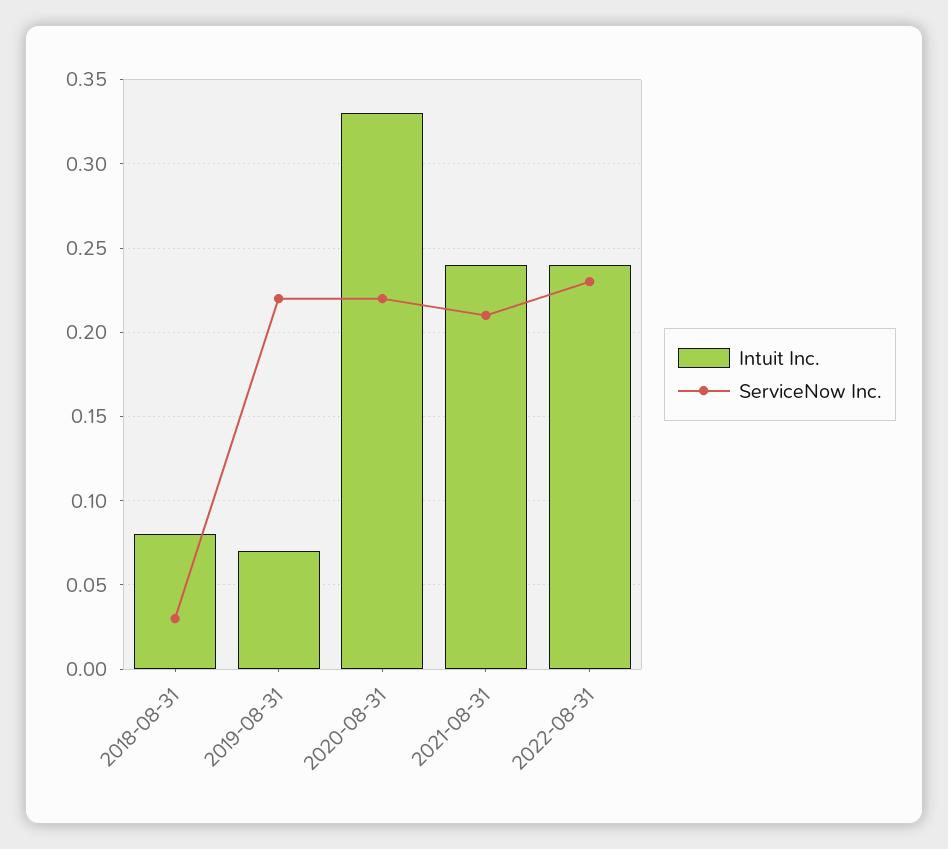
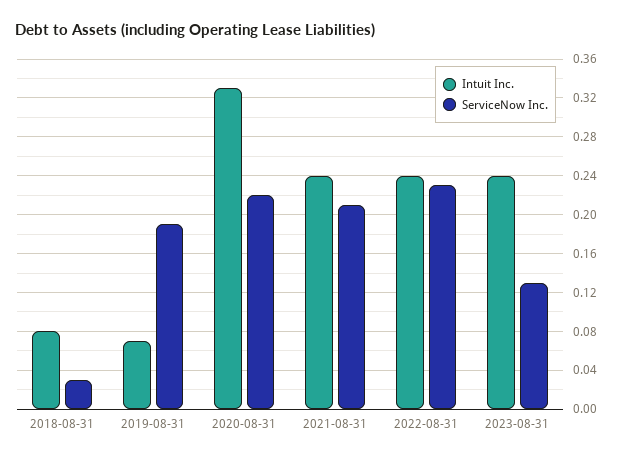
ServiceNow Inc., 2019-08-31: 0.22 -> 0.19
Intuit Inc., 2023-08-31: none -> 0.24
ServiceNow Inc., 2023-08-31: none -> 0.13

